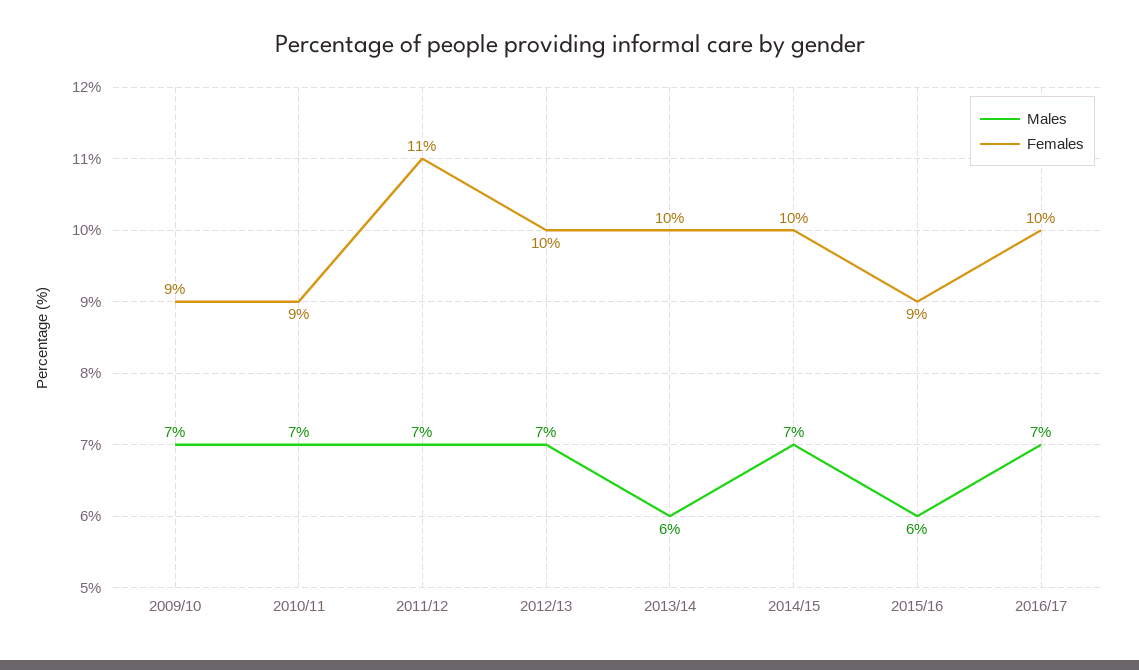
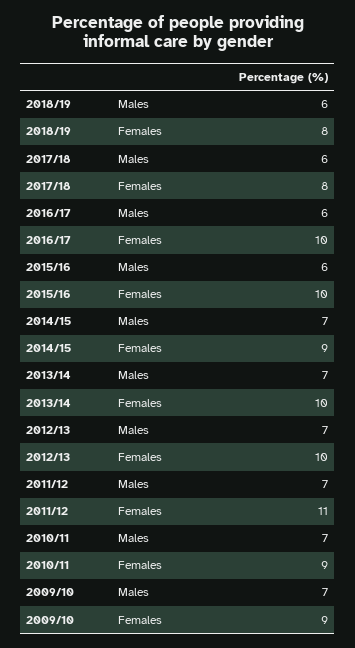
Males, 2013/14: 6 -> 7
Females, 2014/15: 10 -> 9
Females, 2015/16: 9 -> 10
Males, 2016/17: 7 -> 6
Males, 2018/19: none -> 6
Females, 2018/19: none -> 8
Males, 2017/18: none -> 6
Females, 2017/18: none -> 8

